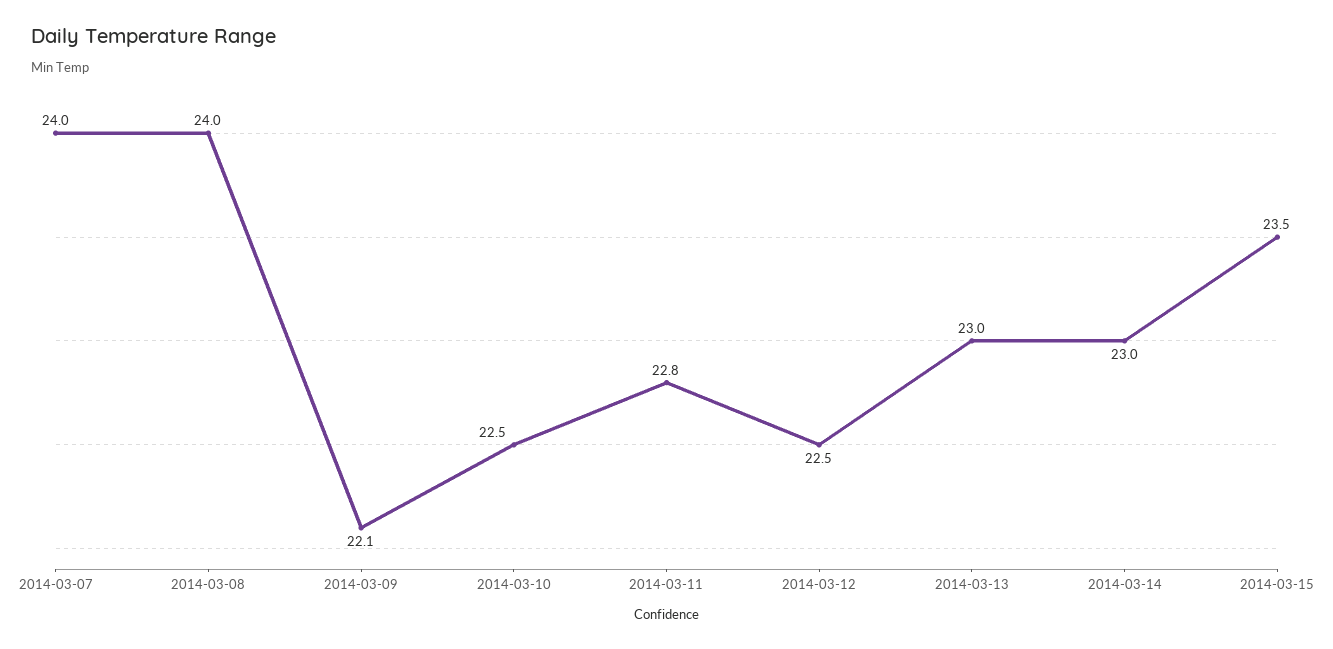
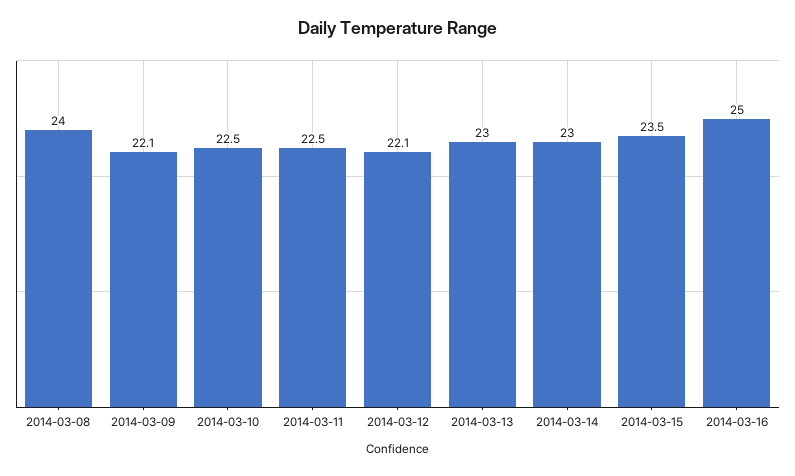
2014-03-07: 24 -> none
2014-03-11: 22.8 -> 22.5
2014-03-12: 22.5 -> 22.1
2014-03-16: none -> 25

